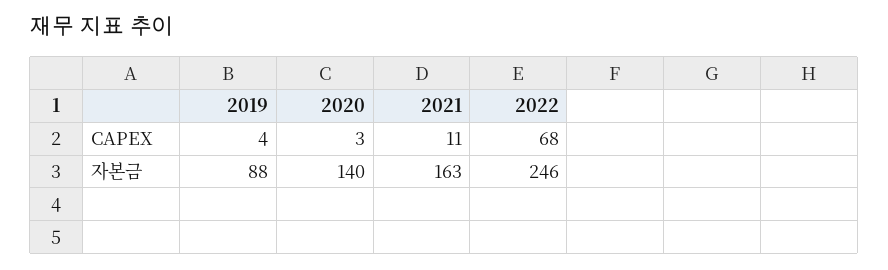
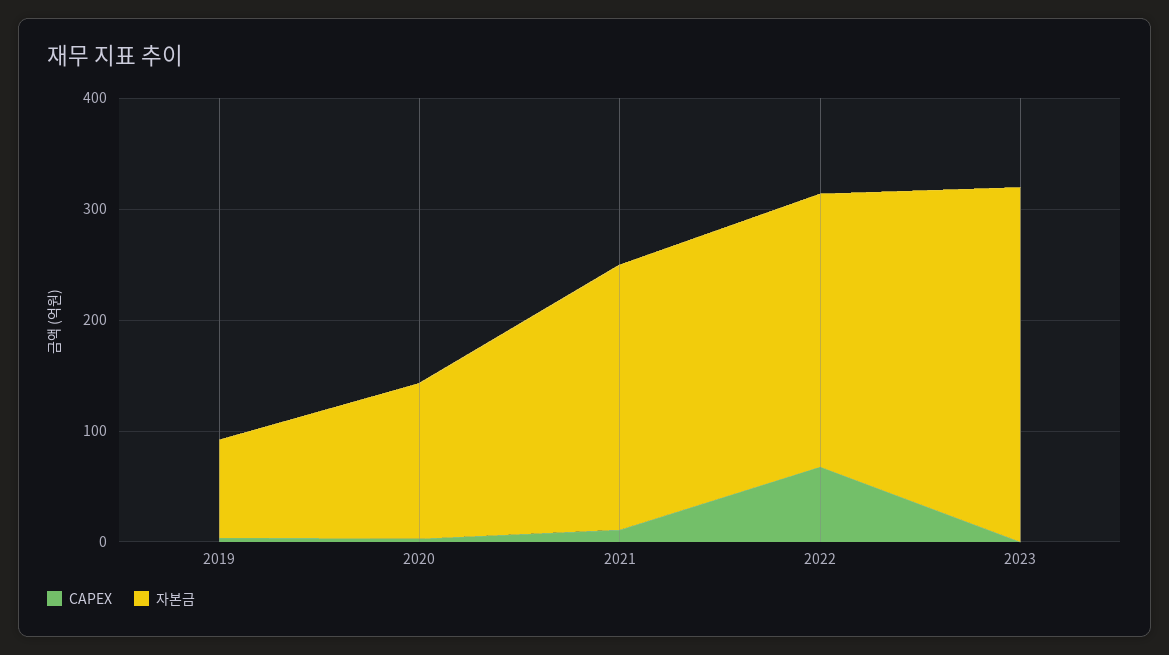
자본금, 2021: 163 -> 240
CAPEX, 2023: none -> 0
자본금, 2023: none -> 320

